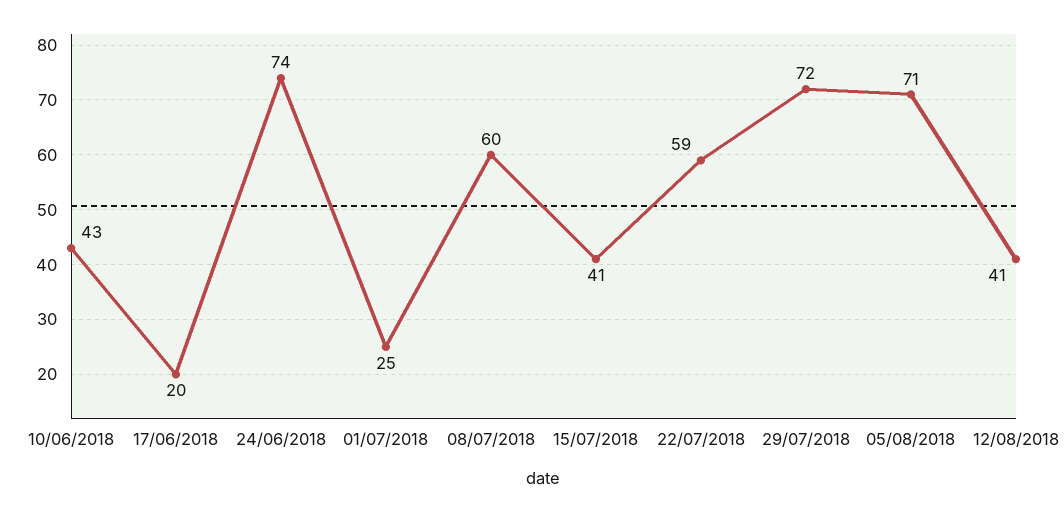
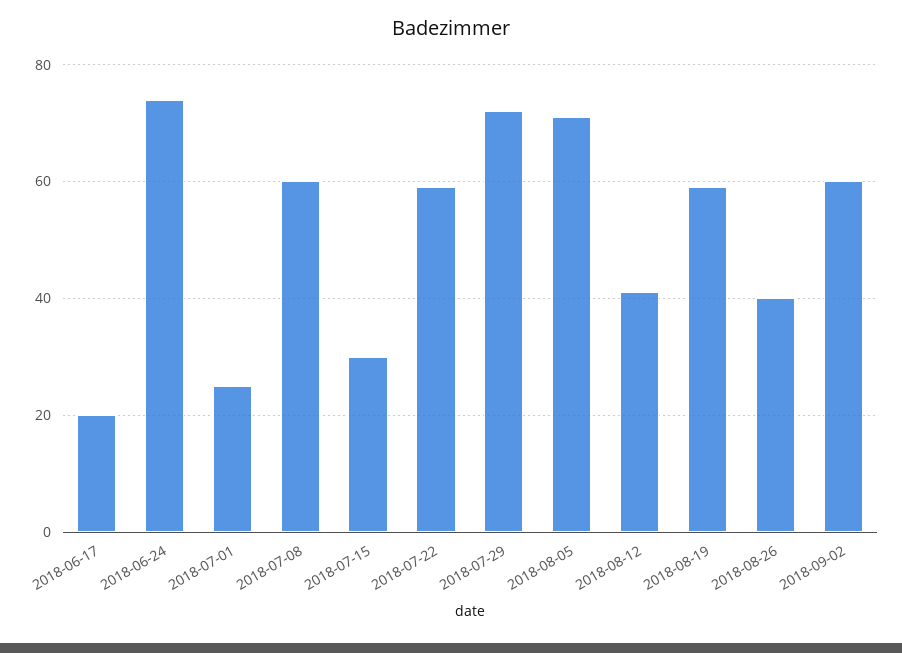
10/06/2018: 43 -> none
15/07/2018: 41 -> 30
2018-08-19: none -> 60
2018-08-26: none -> 40
2018-09-02: none -> 60

